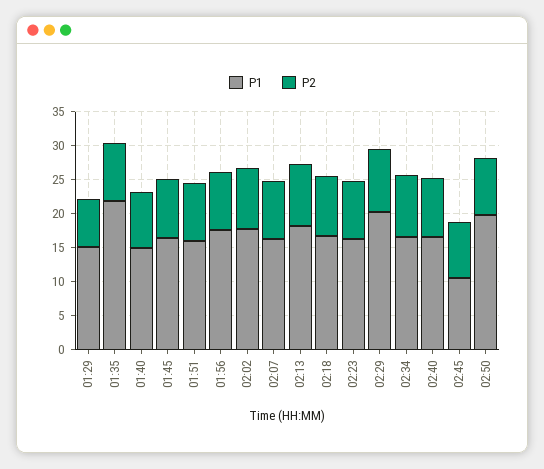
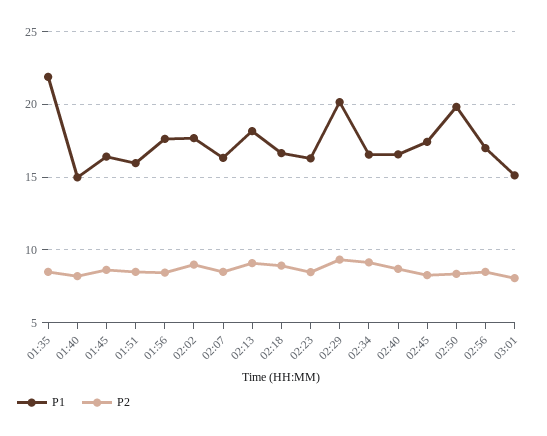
P1, 01:29: 15 -> none
P2, 01:29: 7.5 -> none
P1, 02:45: 10 -> 17.5
P1, 02:56: none -> 17
P2, 02:56: none -> 8.5
P1, 03:01: none -> 15
P2, 03:01: none -> 8

